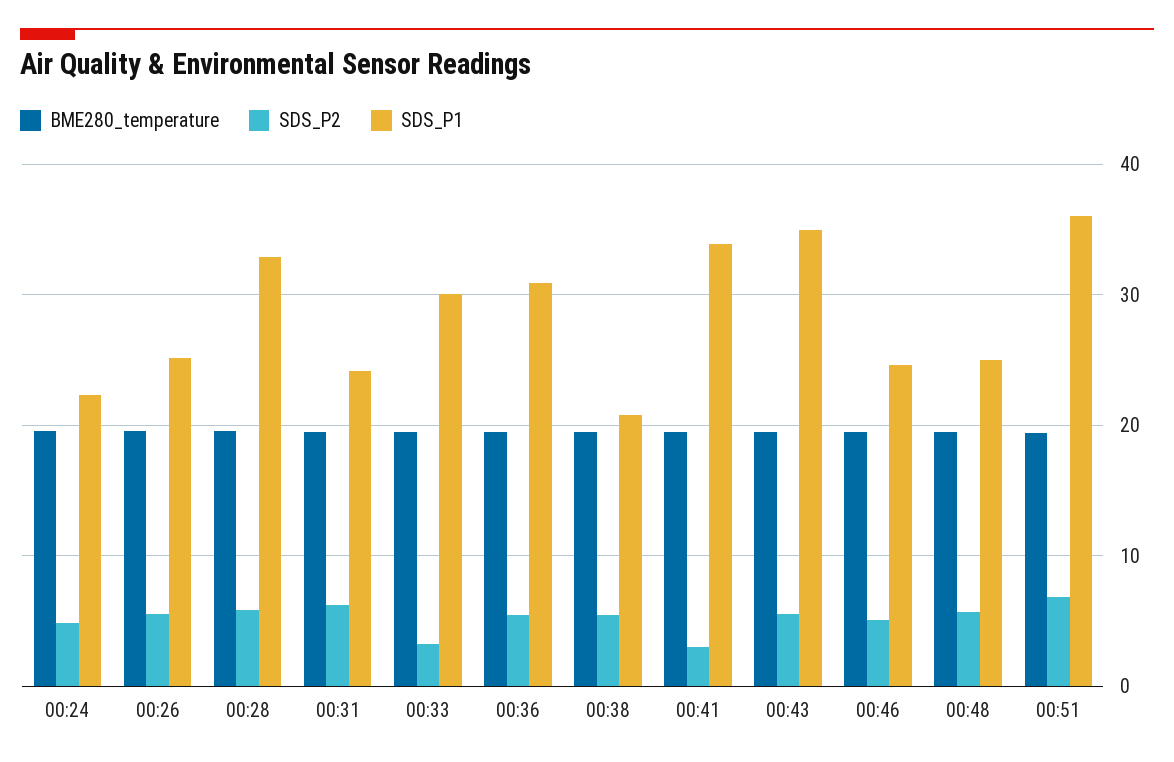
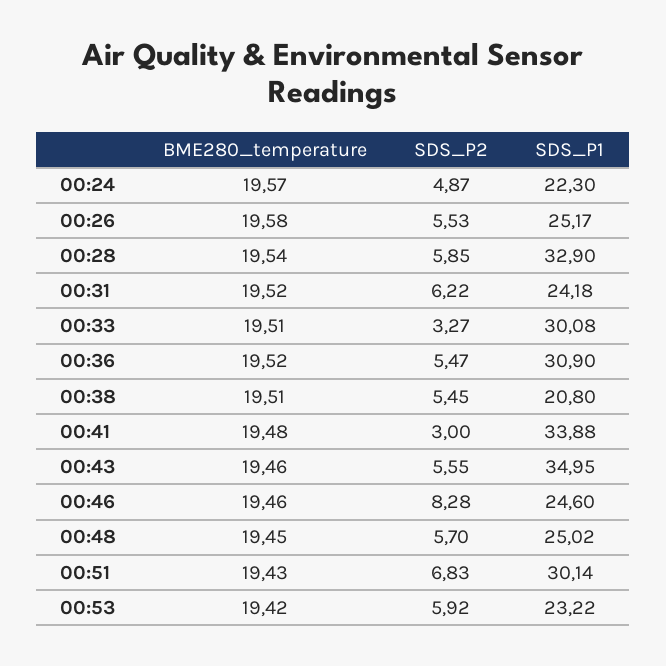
SDS_P2, 00:46: 5 -> 8.28
SDS_P1, 00:51: 36 -> 30.14
BME280_temperature, 00:53: none -> 19.42
SDS_P2, 00:53: none -> 5.92
SDS_P1, 00:53: none -> 23.22

